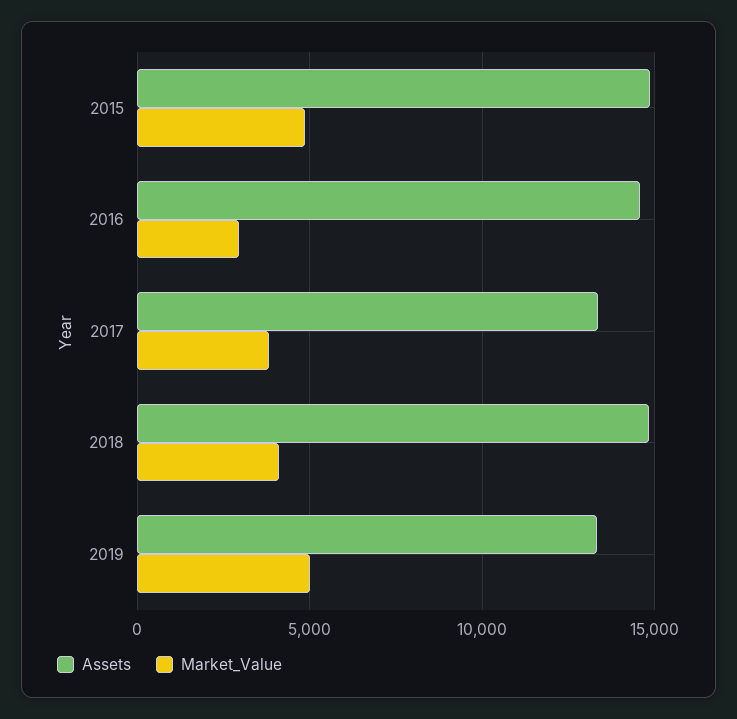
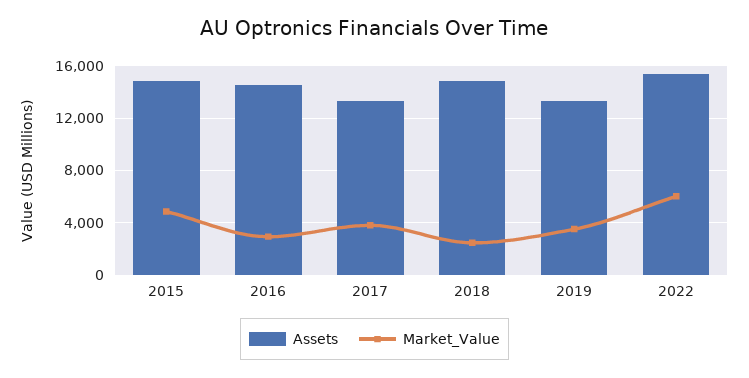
Market_Value, 2018: 4000 -> 2500
Market_Value, 2019: 5000 -> 3500
Assets, 2022: none -> 15500
Market_Value, 2022: none -> 6000

